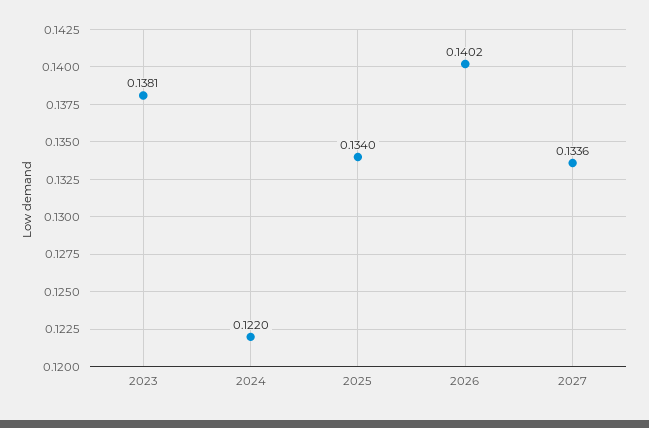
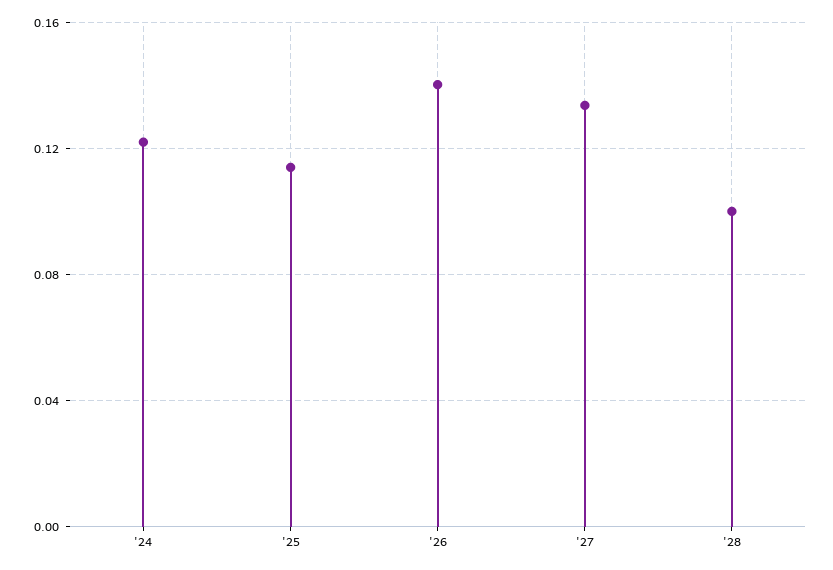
2023: 0.1381 -> none
2025: 0.134 -> 0.115
'28: none -> 0.1

